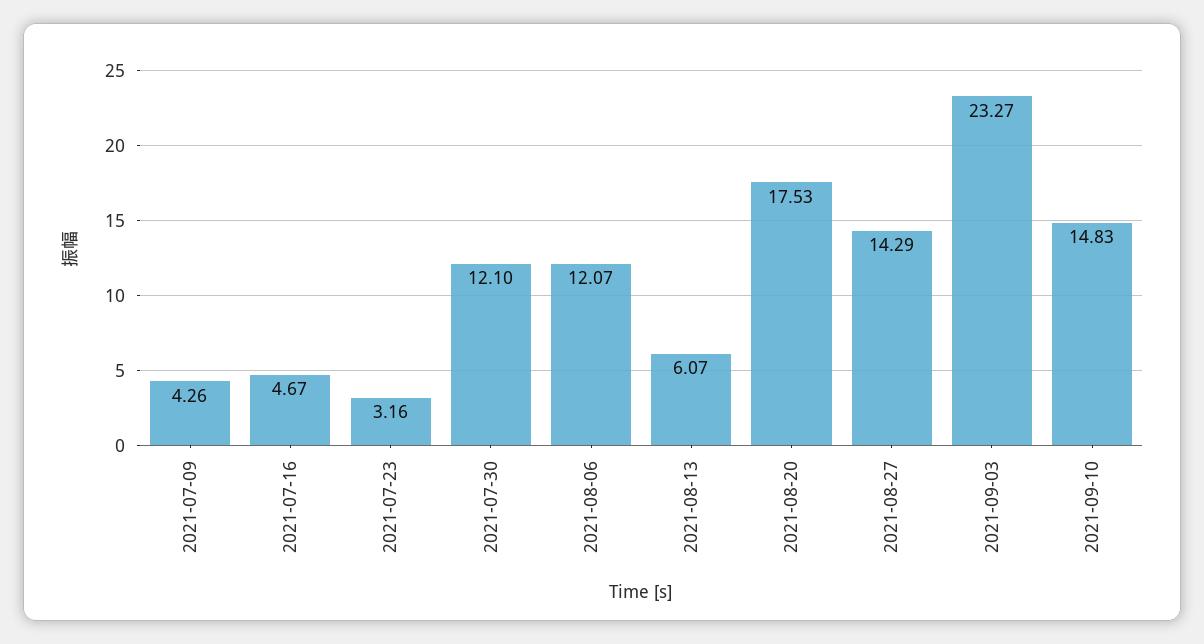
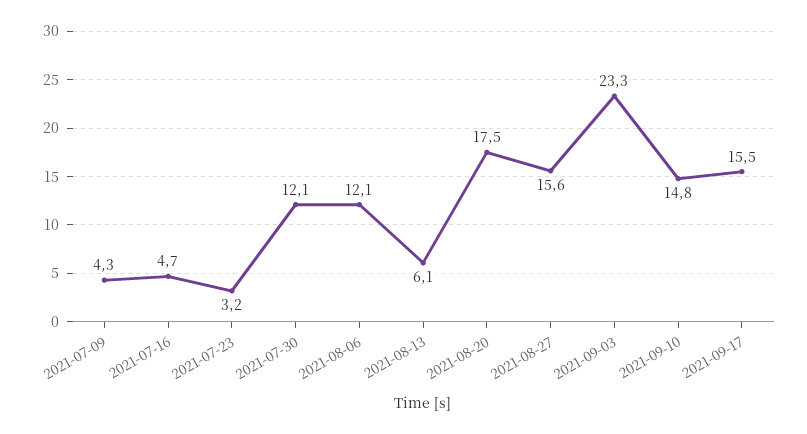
2021-08-27: 14.29 -> 15.6
2021-09-17: none -> 15.5

